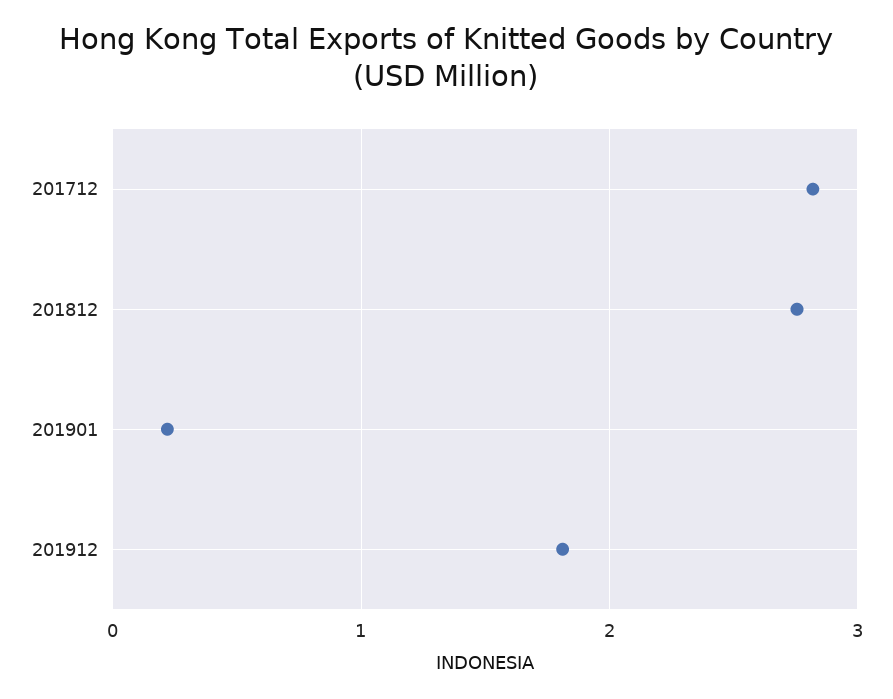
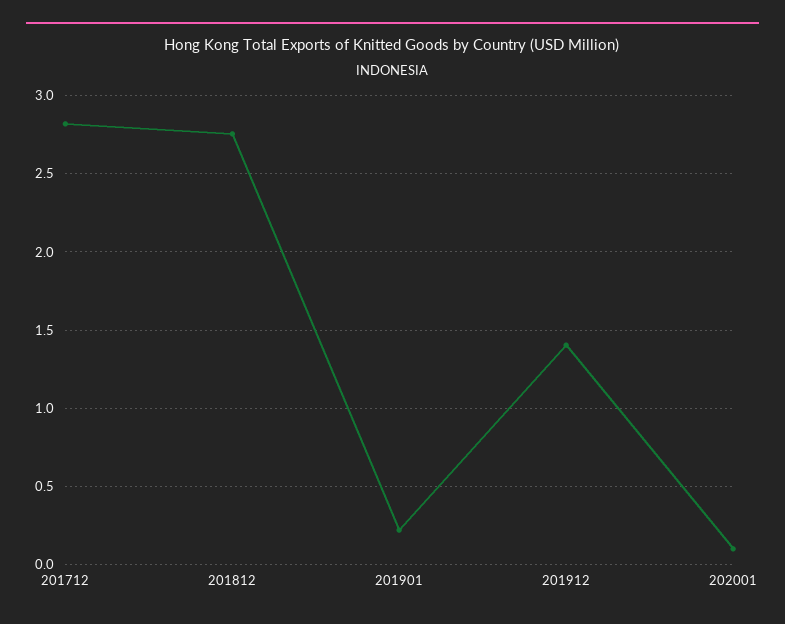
201912: 1.8 -> 1.4
202001: none -> 0.1

